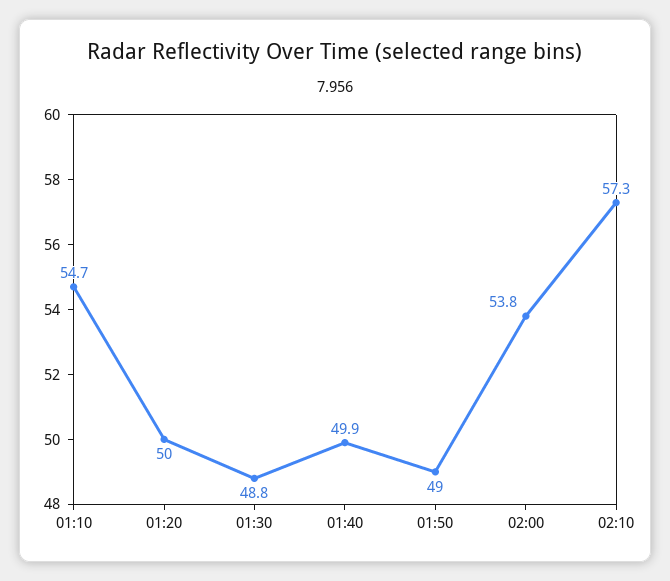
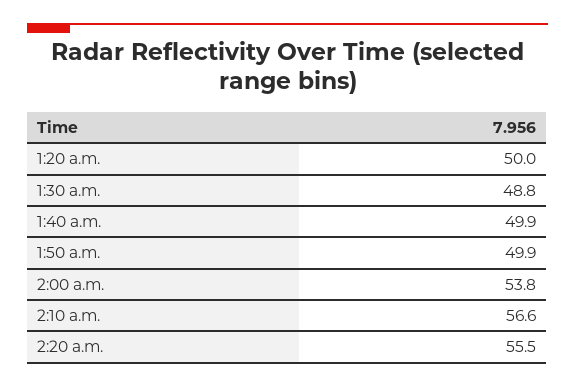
01:10: 54.7 -> none
01:50: 49 -> 49.9
02:10: 57.3 -> 56.6
2:20 a.m.: none -> 55.5

